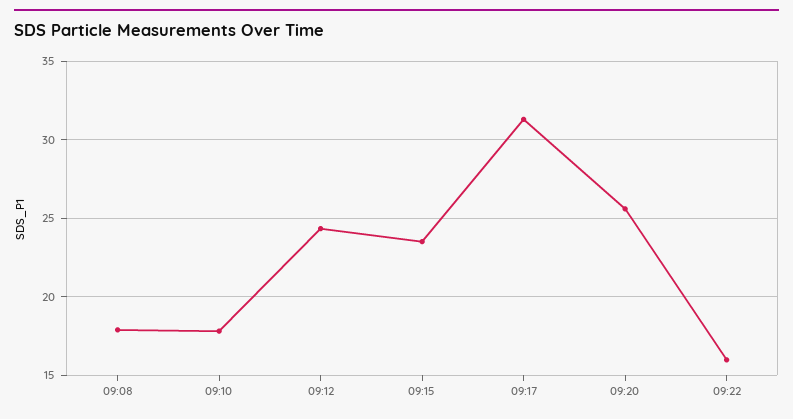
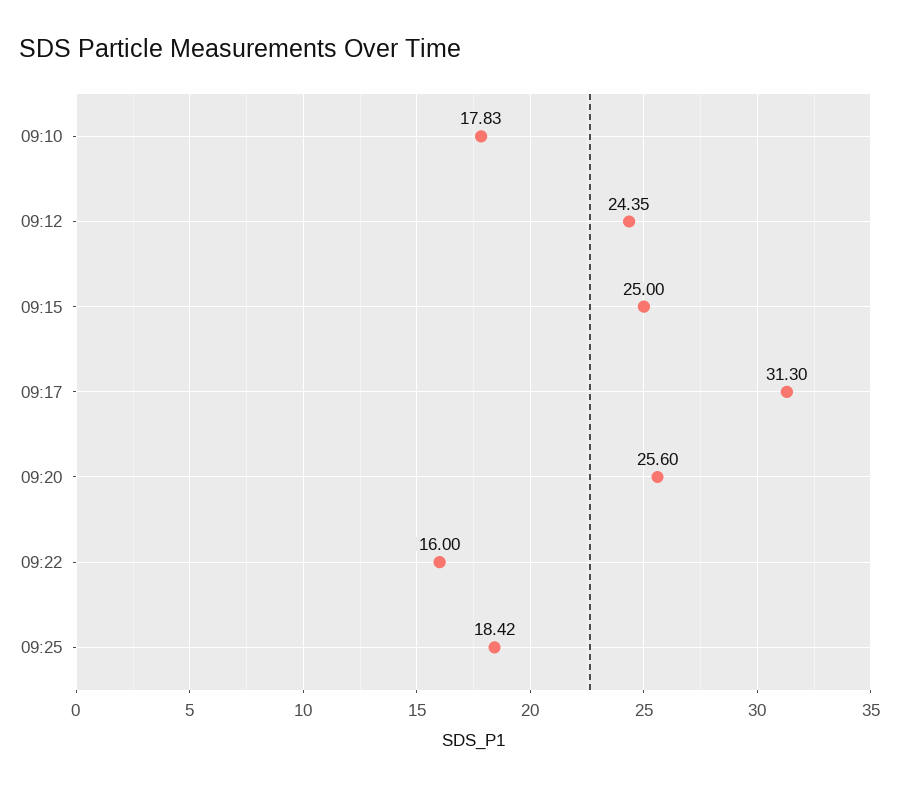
09:08: 18 -> none
09:15: 23.5 -> 25
09:25: none -> 18.42

